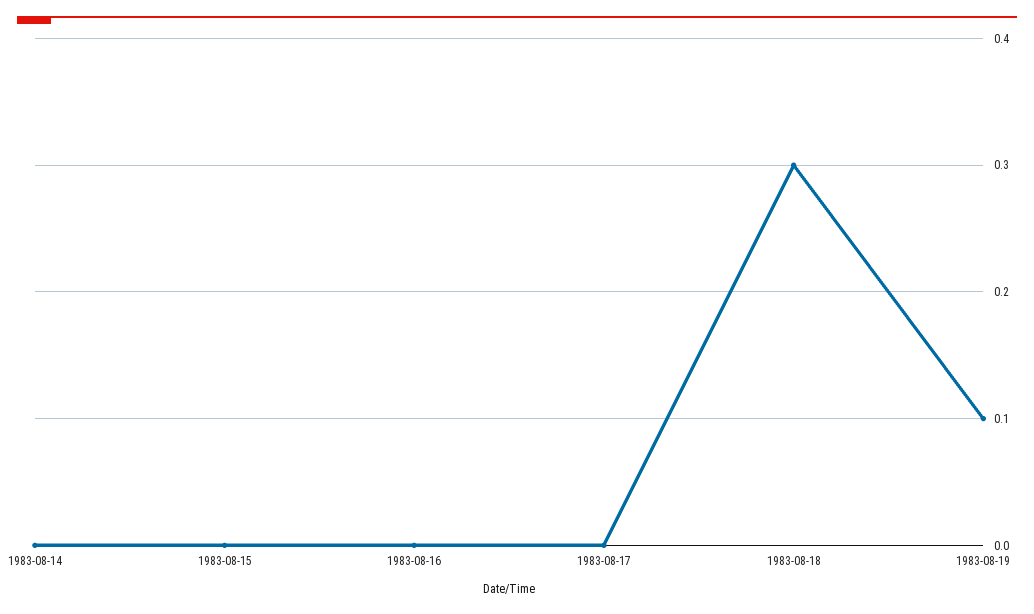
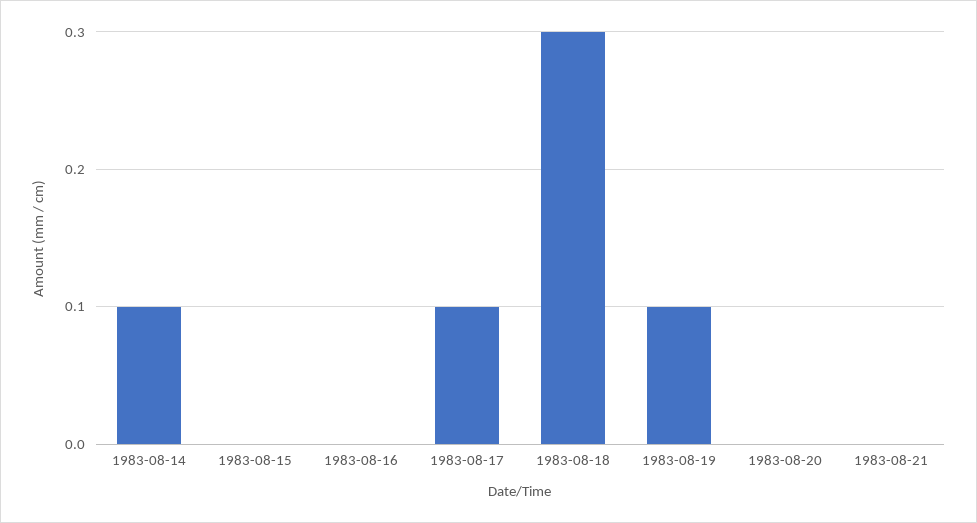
1983-08-14: 0 -> 0.1
1983-08-17: 0 -> 0.1
1983-08-20: none -> 0
1983-08-21: none -> 0

